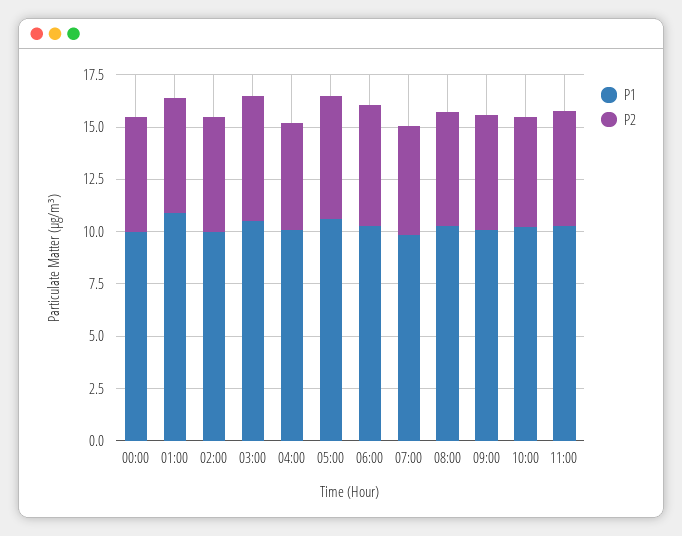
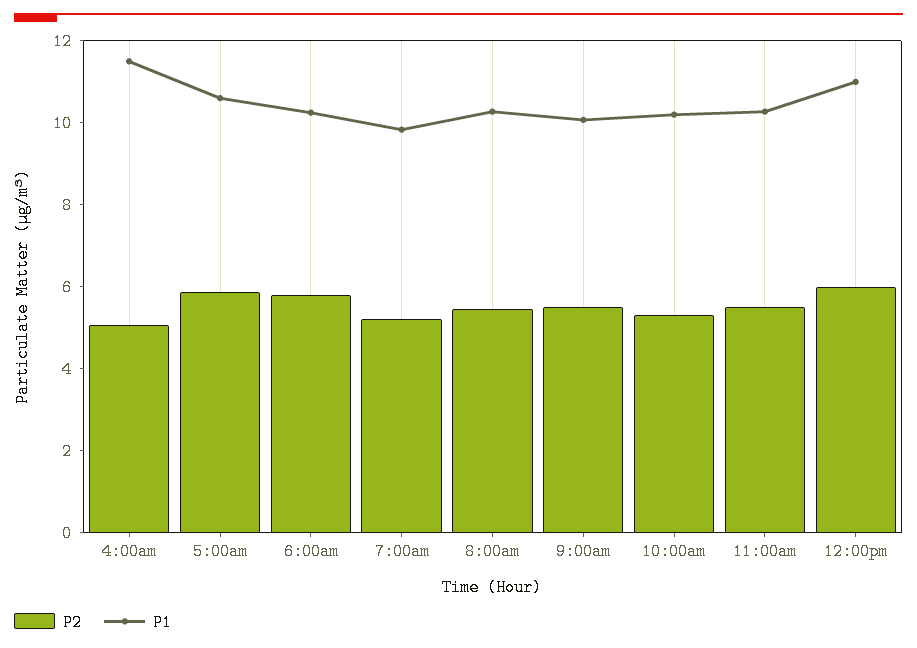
P1, 00:00: 10 -> none
P2, 00:00: 5.5 -> none
P1, 01:00: 11 -> none
P2, 01:00: 5.5 -> none
P1, 02:00: 10 -> none
P2, 02:00: 5.5 -> none
P1, 03:00: 10.5 -> none
P2, 03:00: 6 -> none
P1, 04:00: 10 -> 11.5
P2, 12:00pm: none -> 6
P1, 12:00pm: none -> 11

